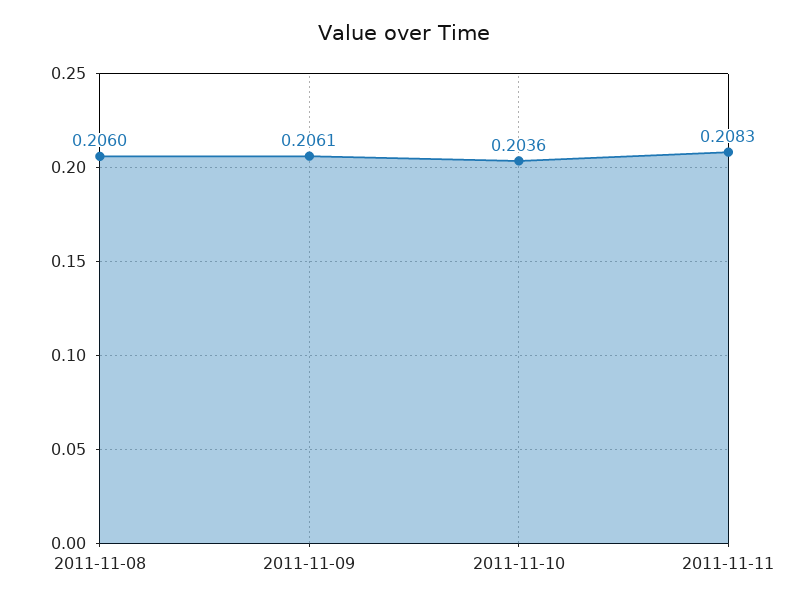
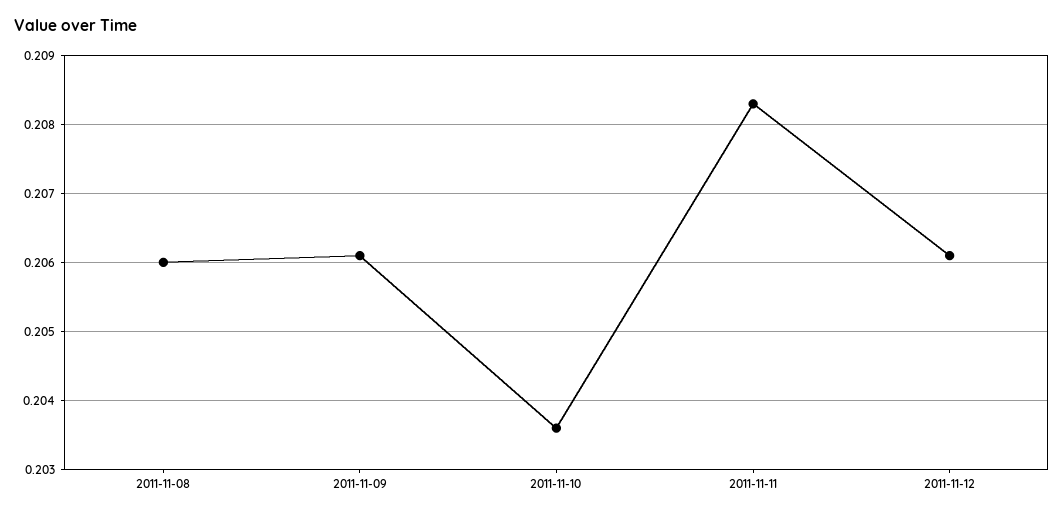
2011-11-12: none -> 0.2061

